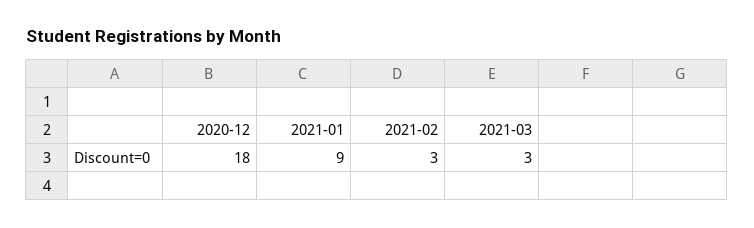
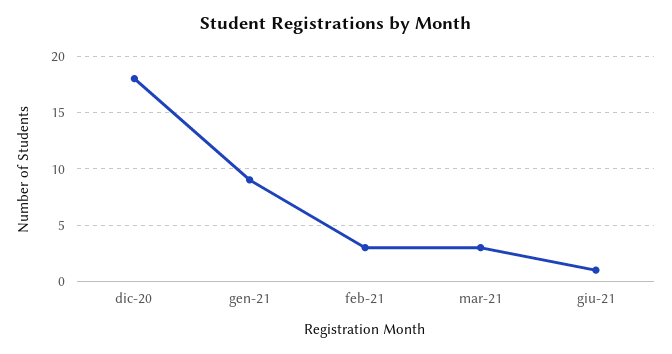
giu-21: none -> 1

